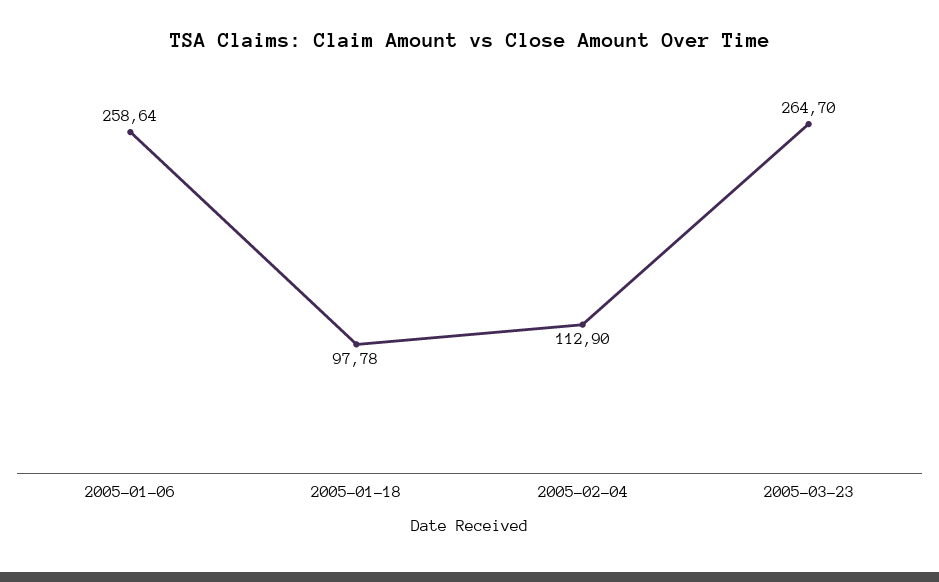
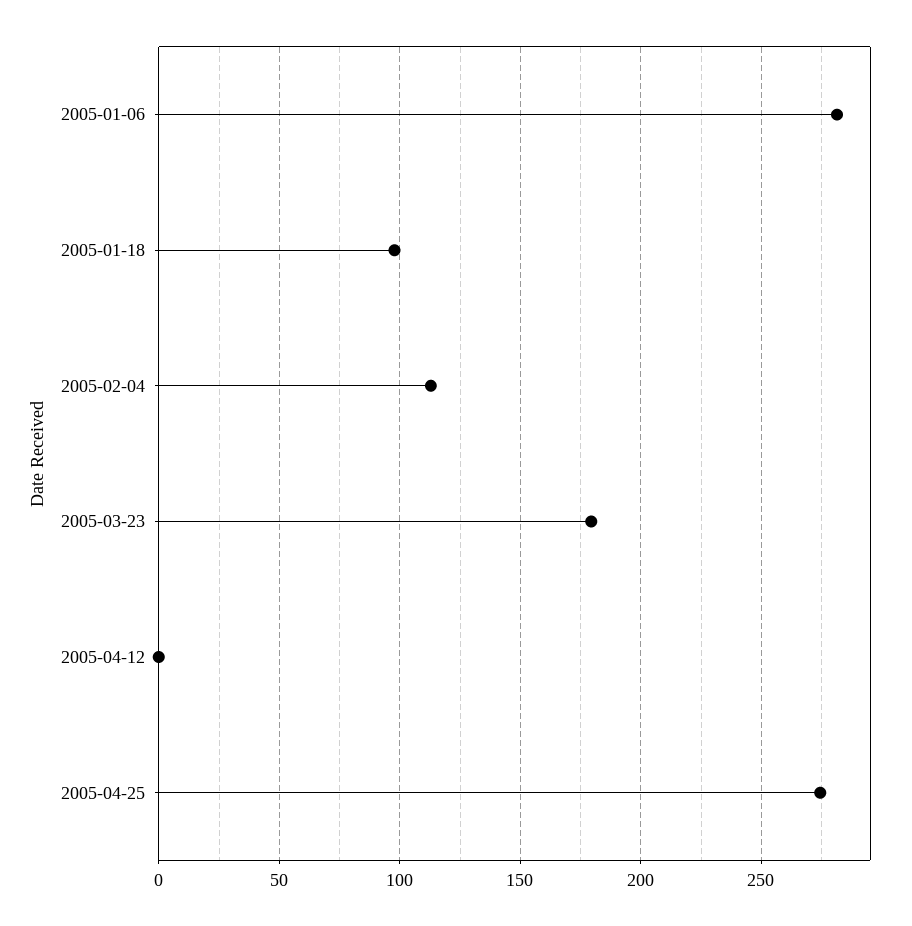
2005-01-06: 258.64 -> 280
2005-03-23: 264.7 -> 180
2005-04-12: none -> 0
2005-04-25: none -> 275

